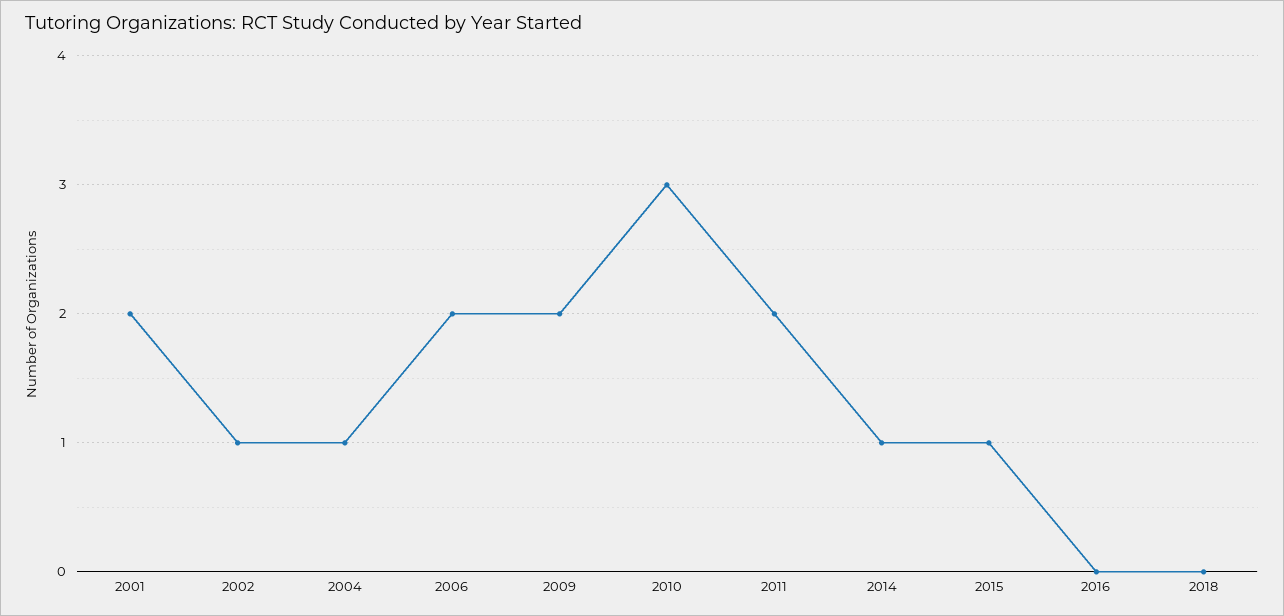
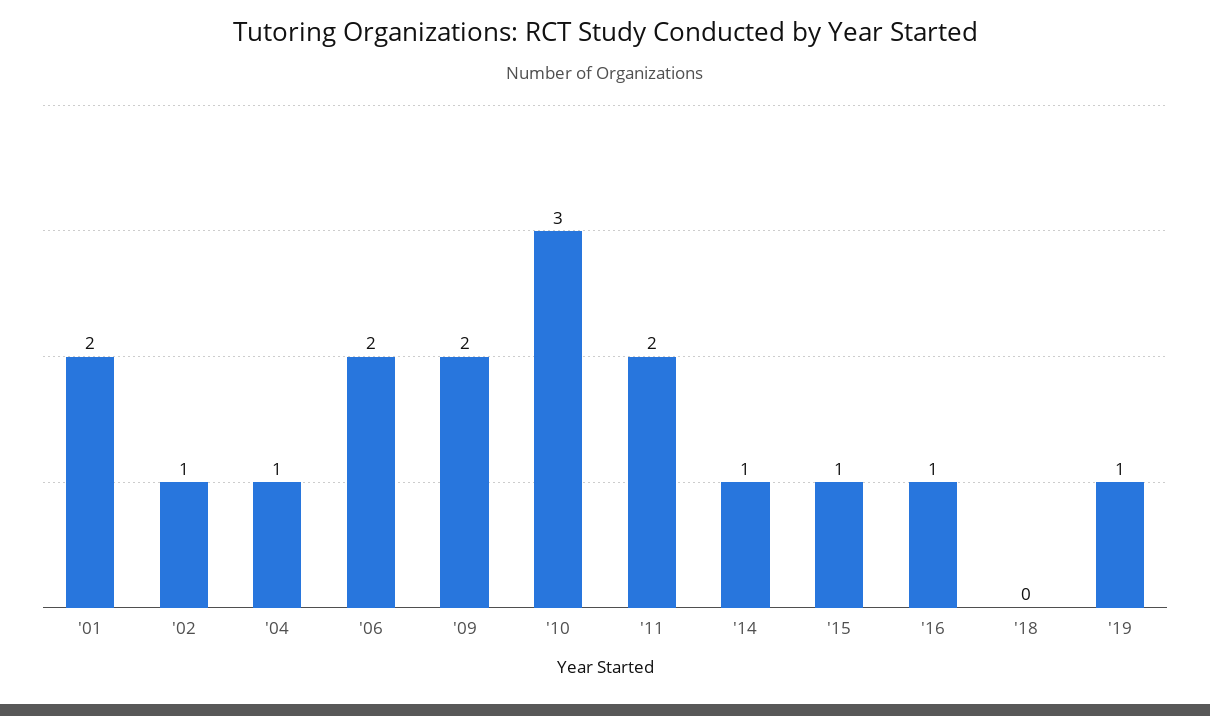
2016: 0 -> 1
'19: none -> 1

